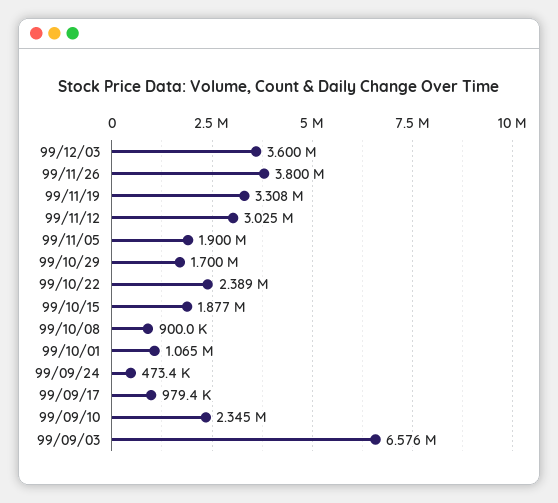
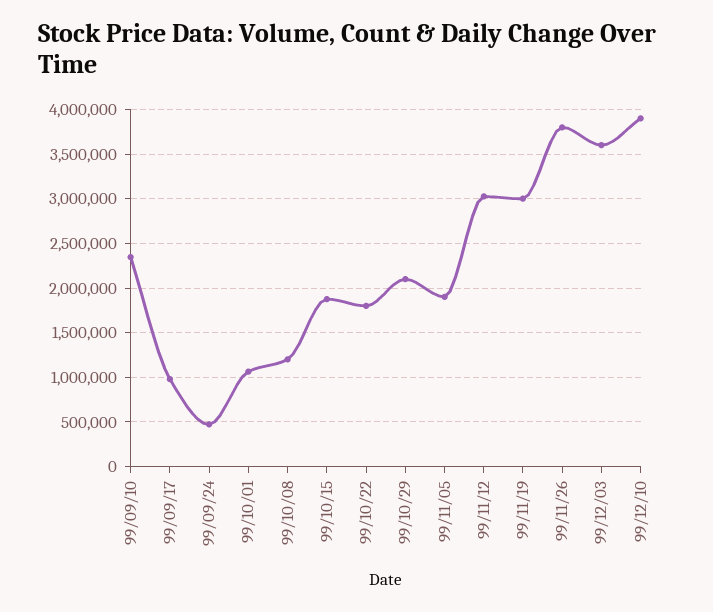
99/11/19: 3308000 -> 3000000
99/10/29: 1700000 -> 2100000
99/10/22: 2389000 -> 1800000
99/10/08: 900000 -> 1200000
99/09/03: 6576000 -> none
99/12/10: none -> 3900000

